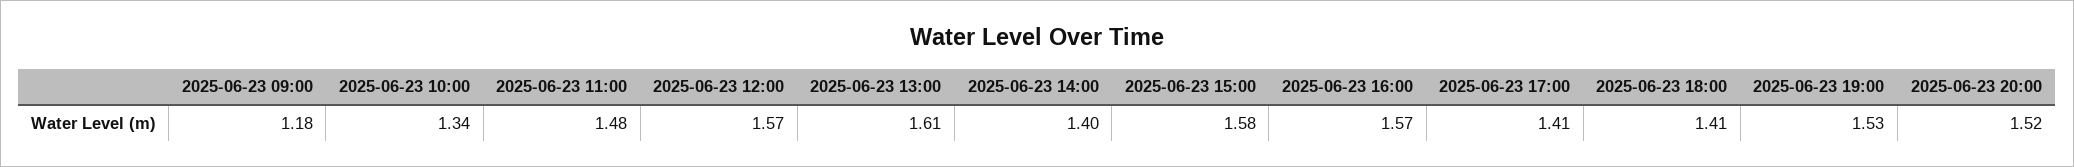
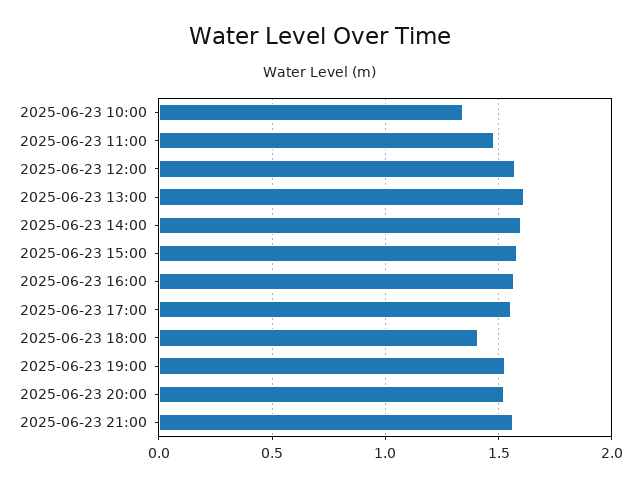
2025-06-23 09:00: 1.18 -> none
2025-06-23 14:00: 1.4 -> 1.6
2025-06-23 17:00: 1.41 -> 1.55
2025-06-23 21:00: none -> 1.55

